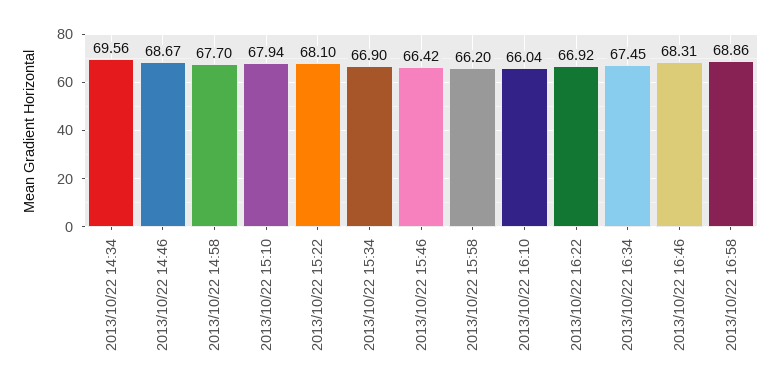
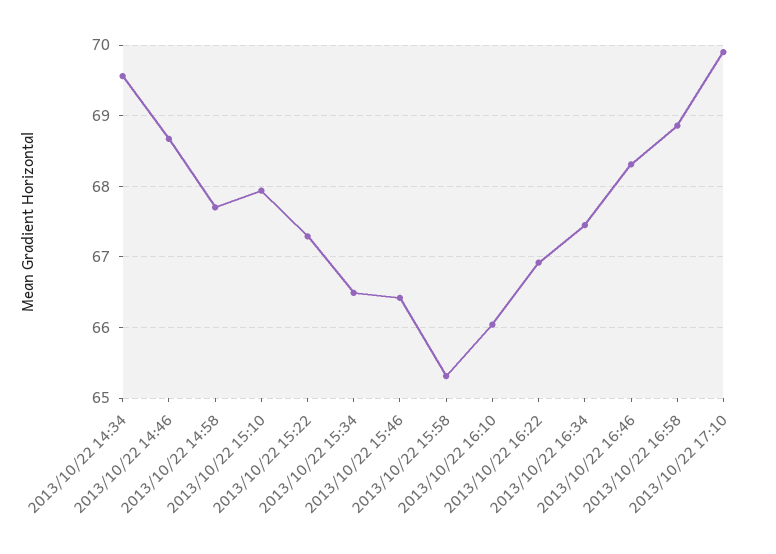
2013/10/22 15:22: 68.1 -> 67.3
2013/10/22 15:34: 66.9 -> 66.5
2013/10/22 15:58: 66.2 -> 65.3
2013/10/22 17:10: none -> 69.9

